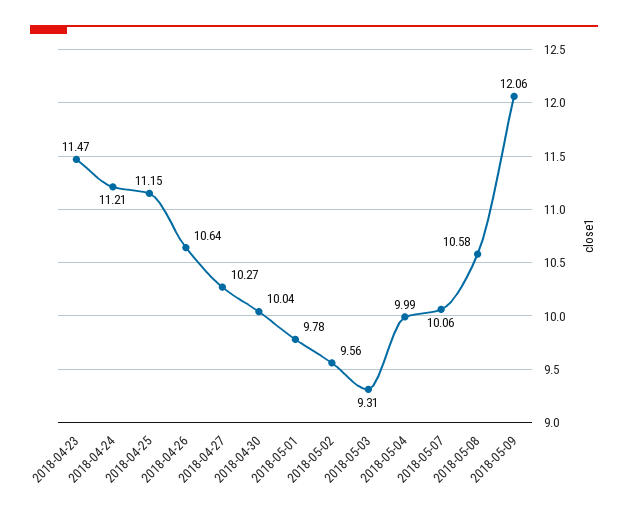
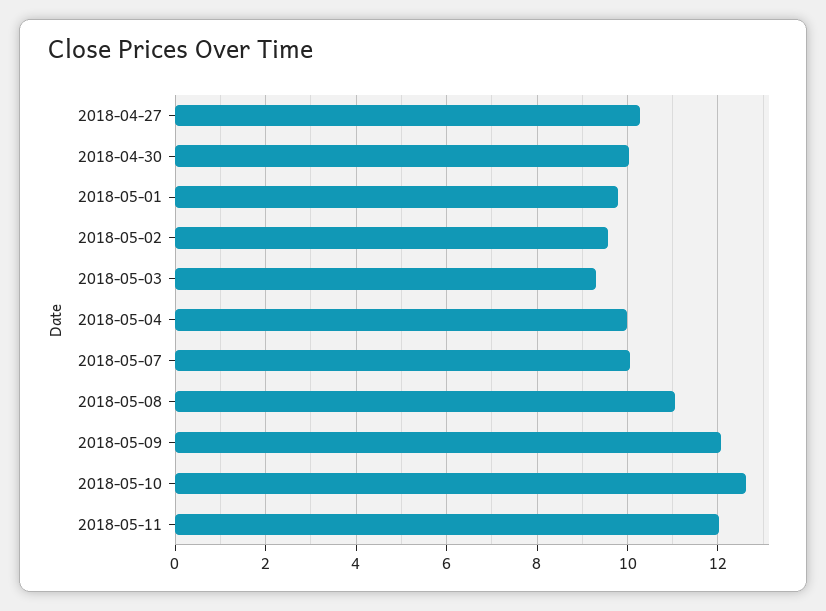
2018-04-23: 11.47 -> none
2018-04-24: 11.21 -> none
2018-04-25: 11.15 -> none
2018-04-26: 10.64 -> none
2018-05-08: 10.58 -> 11
2018-05-10: none -> 12.6
2018-05-11: none -> 12

